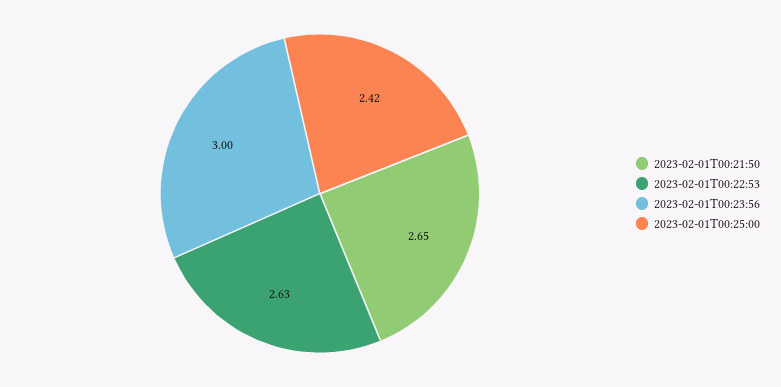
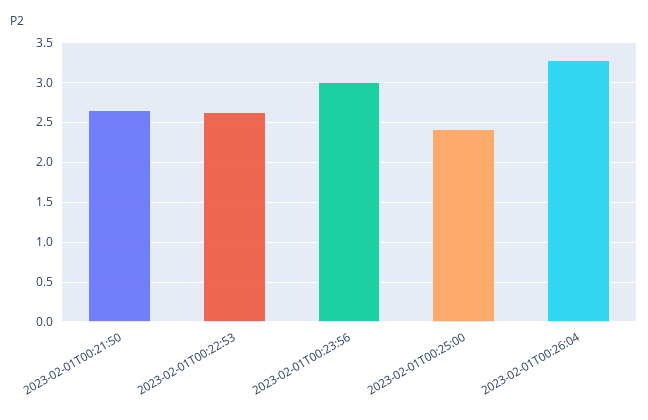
2023-02-01T00:26:04: none -> 3.3

